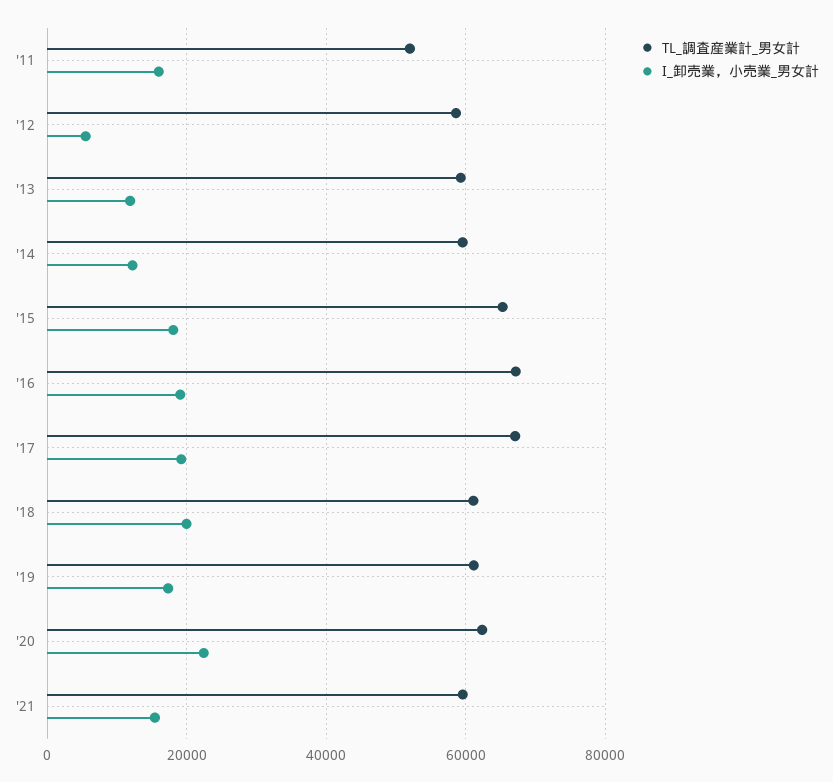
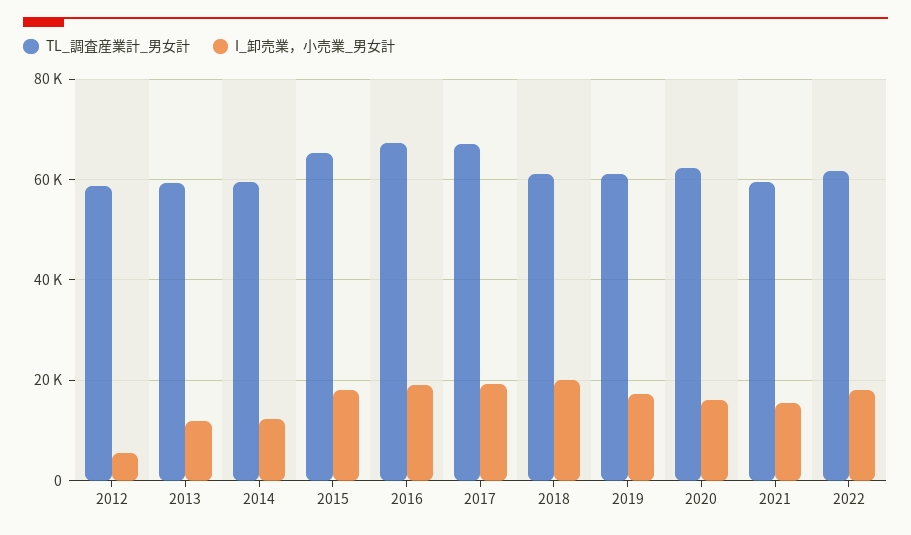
TL_調査産業計_男女計, '11: 52000 -> none
I_卸売業，小売業_男女計, '11: 16000 -> none
I_卸売業，小売業_男女計, '20: 22000 -> 16000
TL_調査産業計_男女計, 2022: none -> 62000
I_卸売業，小売業_男女計, 2022: none -> 18000

